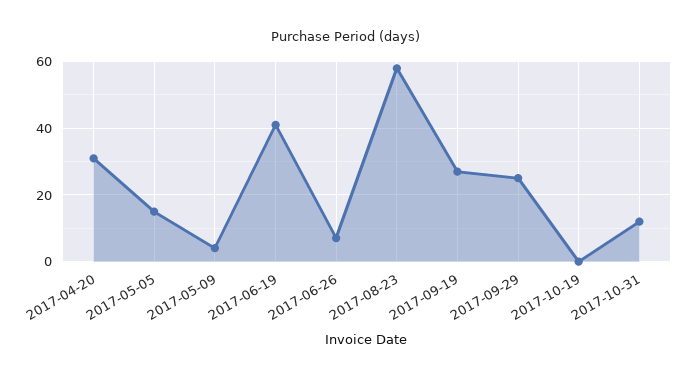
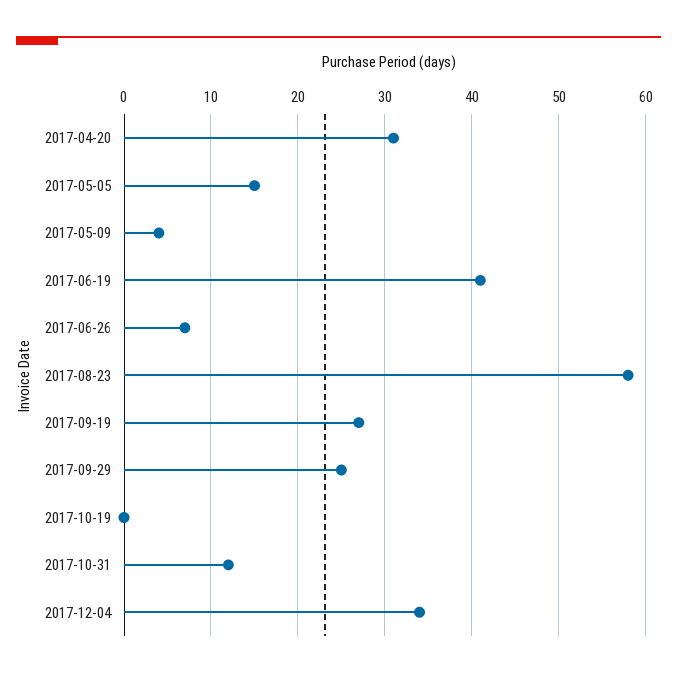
2017-12-04: none -> 34

